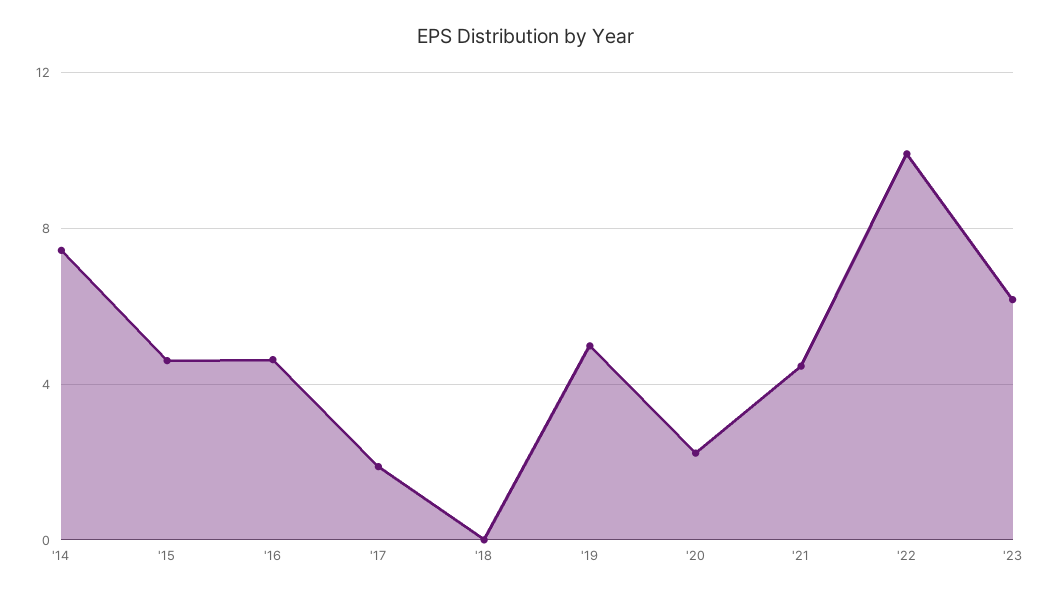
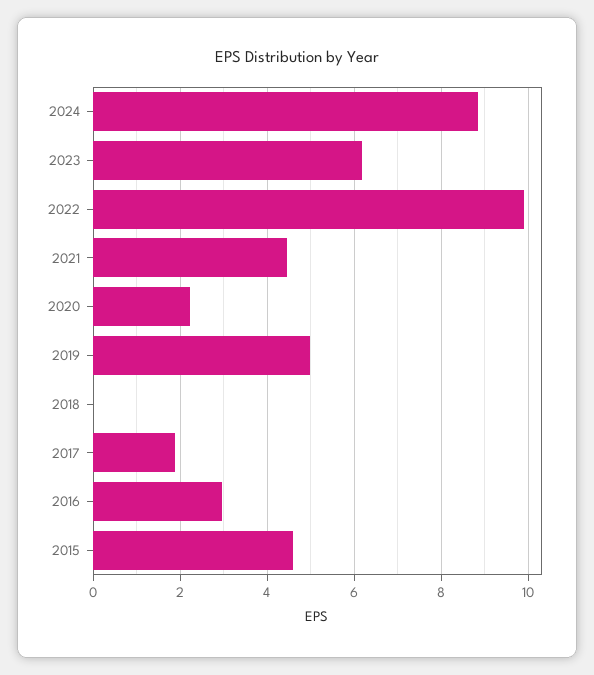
'14: 7.5 -> none
'16: 4.5 -> 3
2024: none -> 8.8

